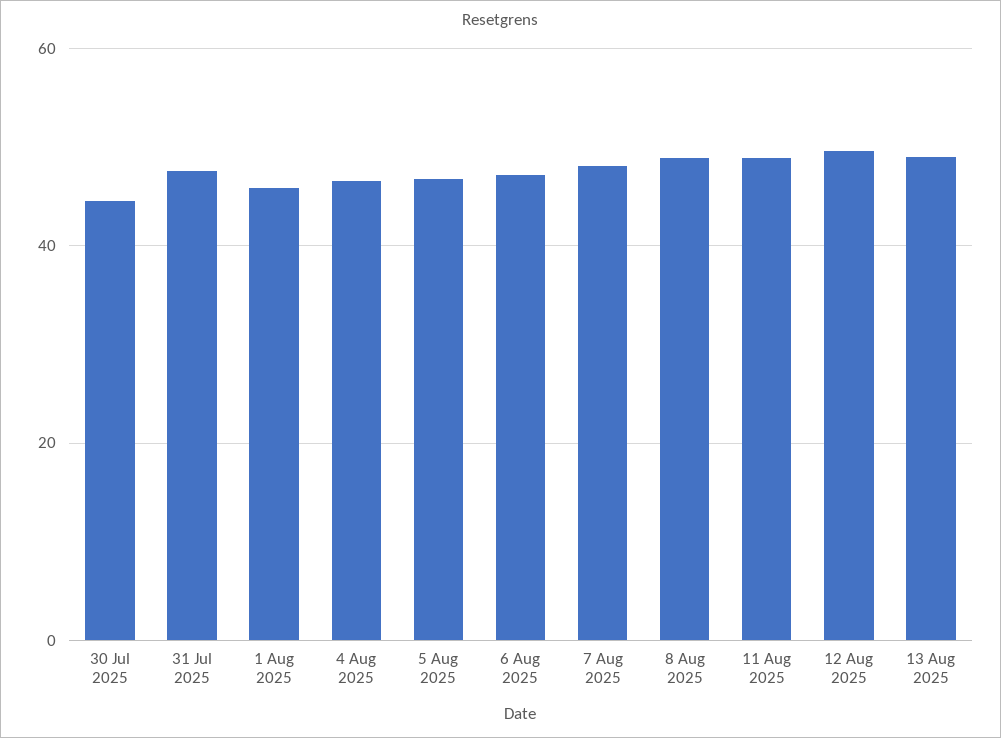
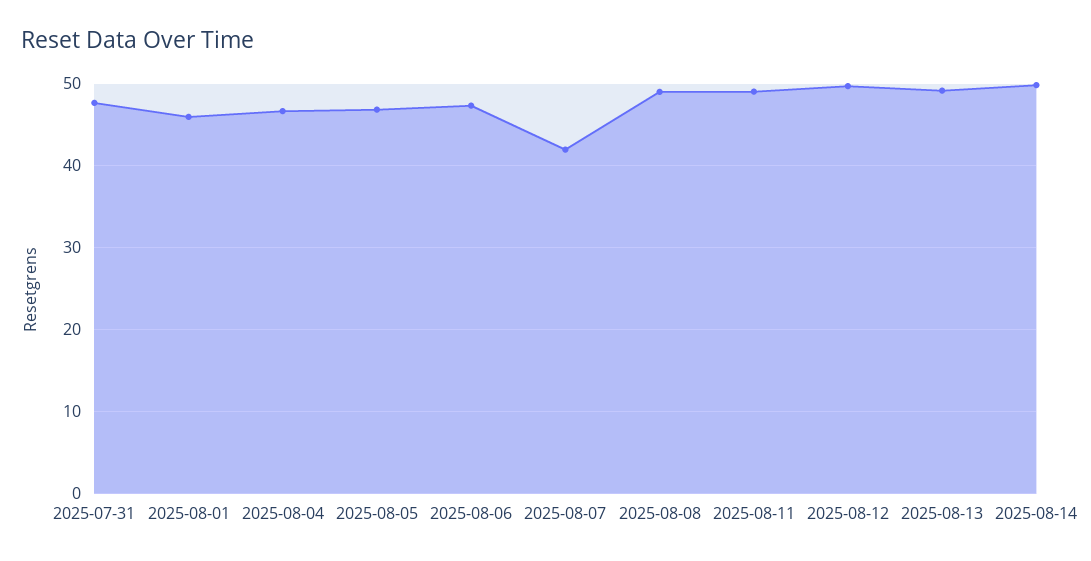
30 Jul 2025: 44 -> none
7 Aug 2025: 48 -> 42
2025-08-14: none -> 50

